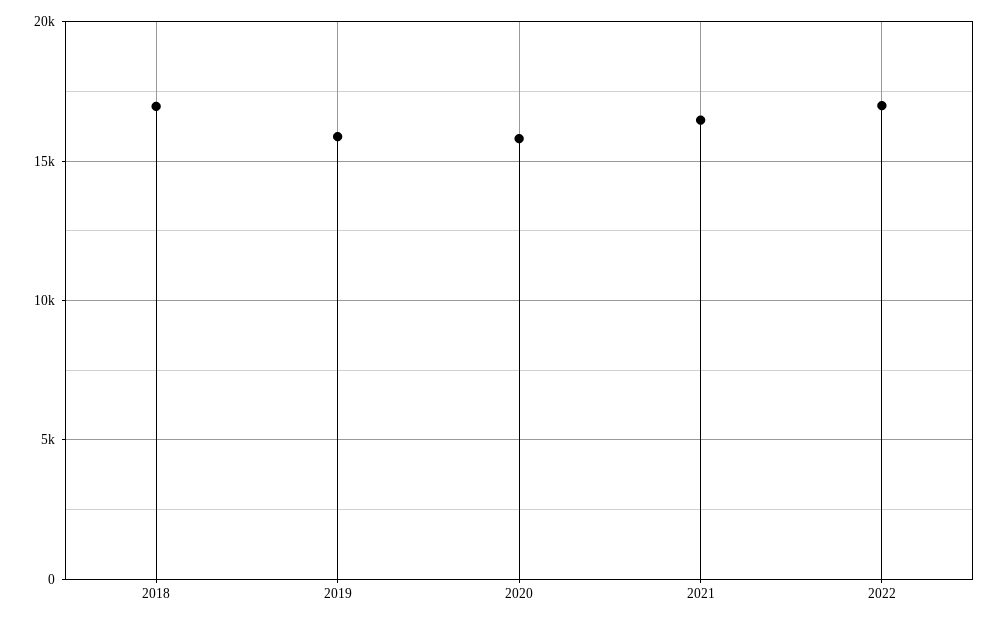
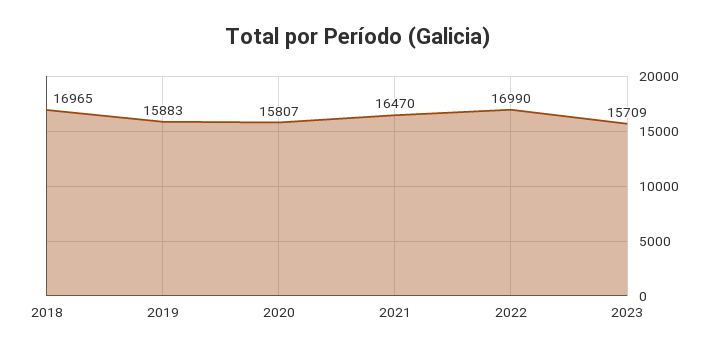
2023: none -> 15709

